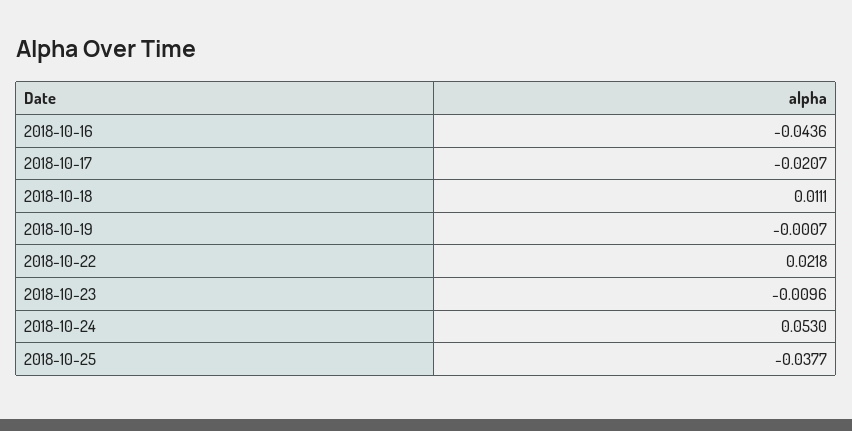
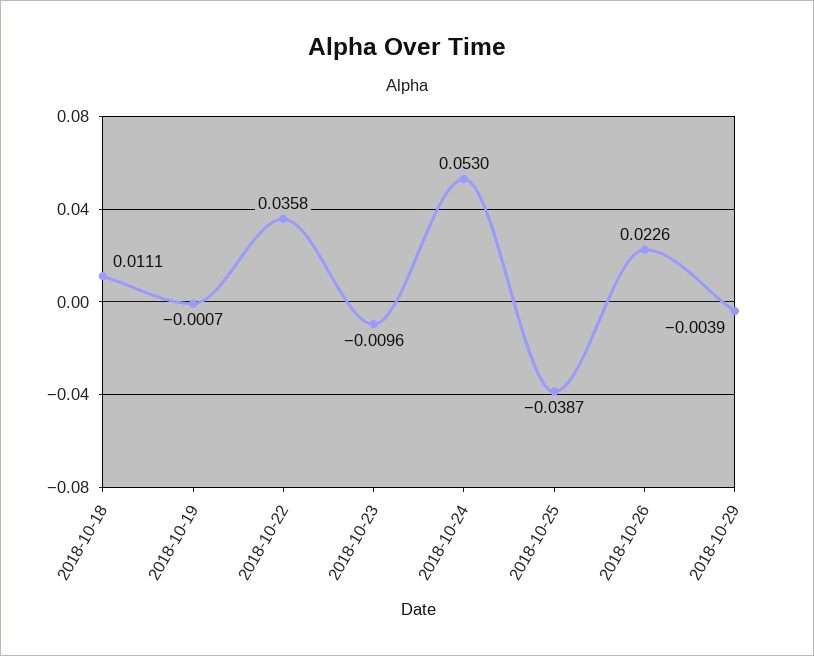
2018-10-16: -0.0436 -> none
2018-10-17: -0.0207 -> none
2018-10-22: 0.0218 -> 0.0358
2018-10-25: -0.0377 -> -0.0387
2018-10-26: none -> 0.0226
2018-10-29: none -> -0.0039

